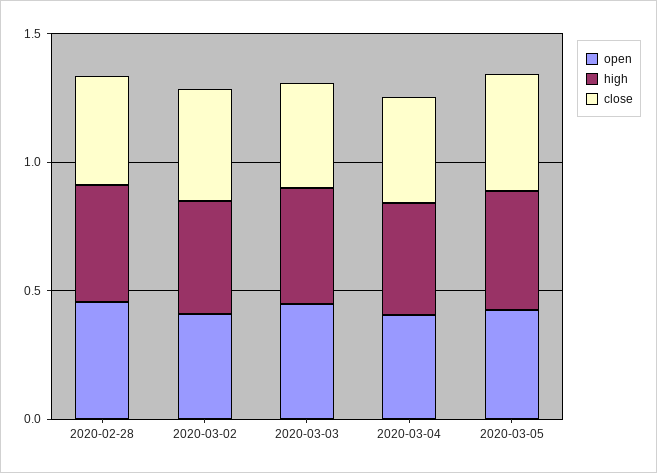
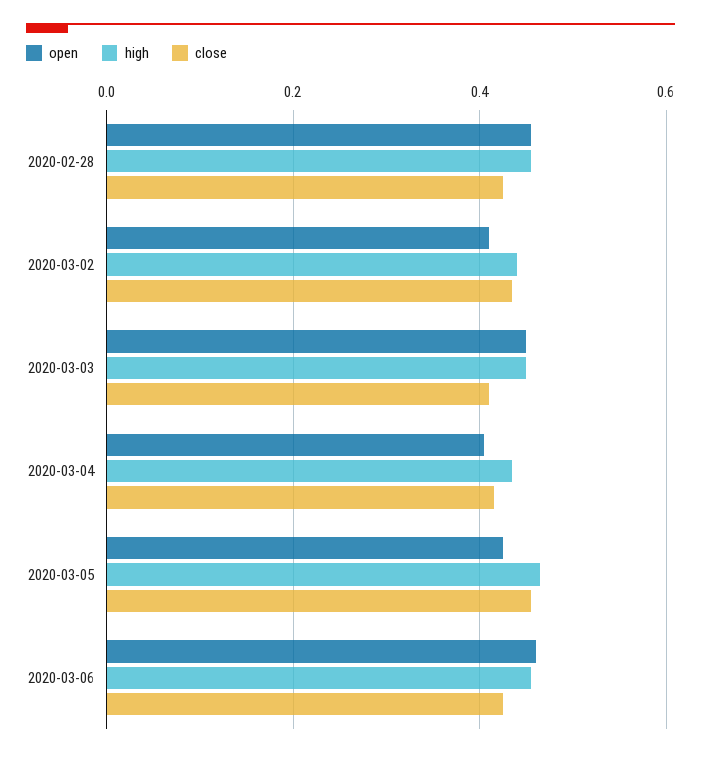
open, 2020-03-06: none -> 0.46
high, 2020-03-06: none -> 0.46
close, 2020-03-06: none -> 0.42

